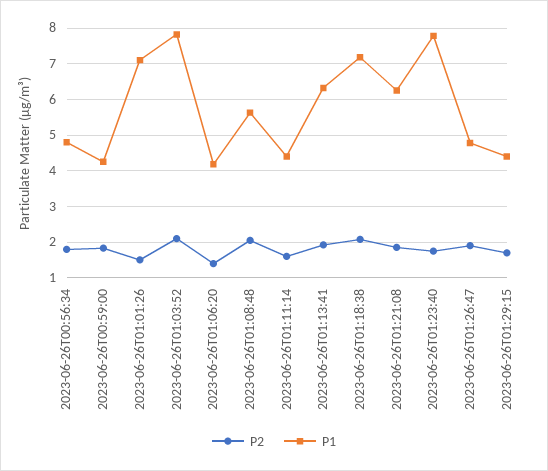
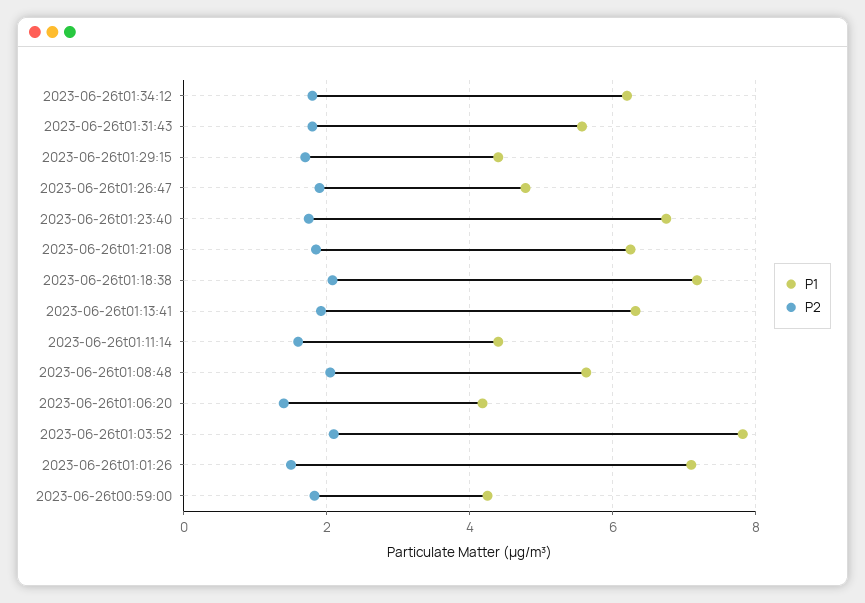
P2, 2023-06-26T00:56:34: 1.8 -> none
P1, 2023-06-26T00:56:34: 4.8 -> none
P1, 2023-06-26T01:23:40: 7.8 -> 6.8
P1, 2023-06-26t01:34:12: none -> 6.2
P2, 2023-06-26t01:34:12: none -> 1.8
P1, 2023-06-26t01:31:43: none -> 5.6
P2, 2023-06-26t01:31:43: none -> 1.8

